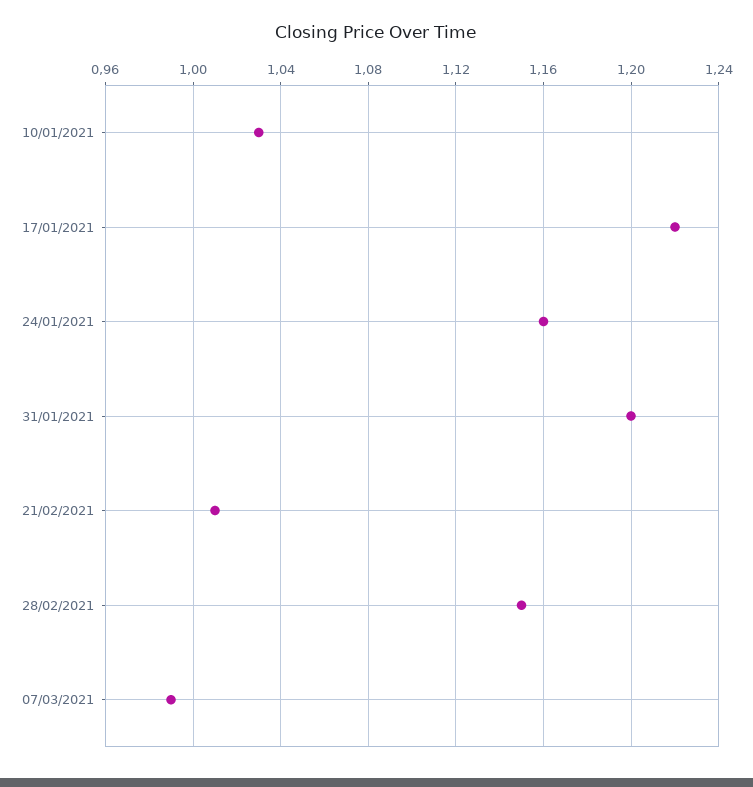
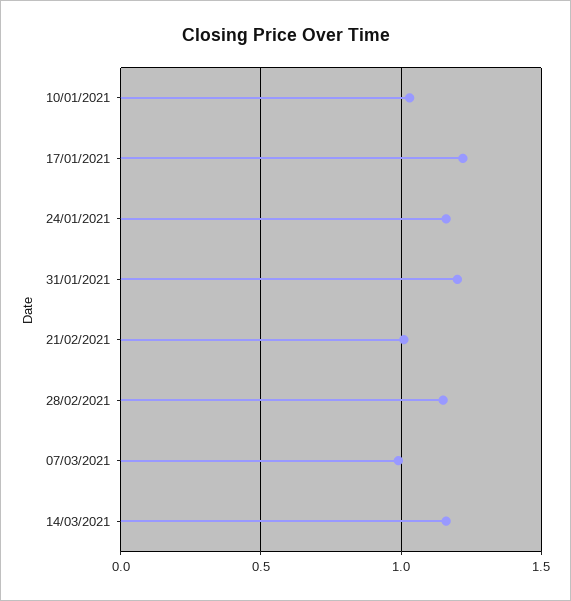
14/03/2021: none -> 1.15

